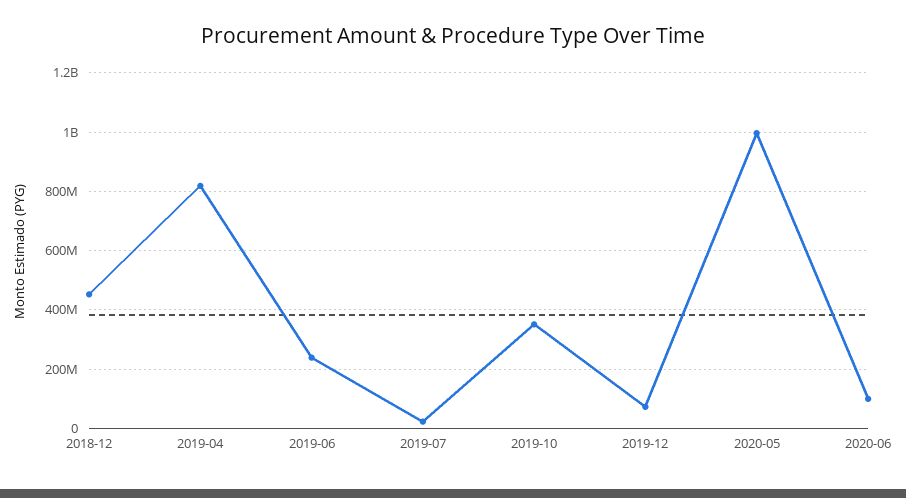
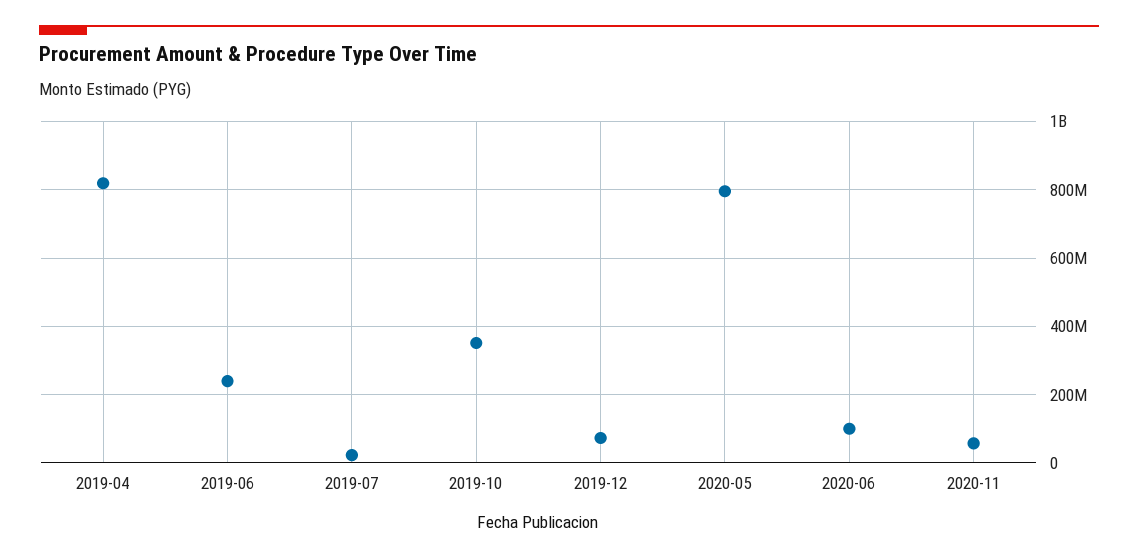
2018-12: 450000000 -> none
2020-05: 1000000000 -> 800000000
2020-11: none -> 60000000

